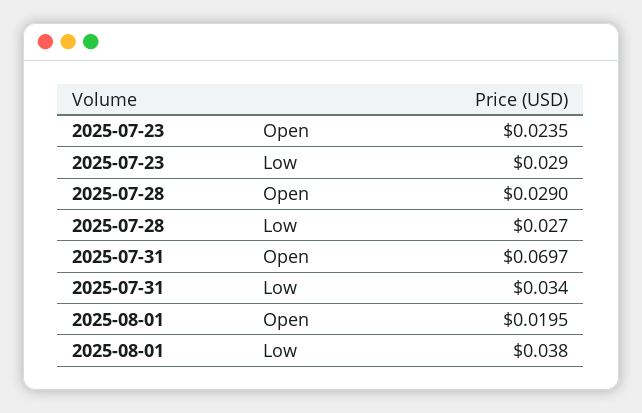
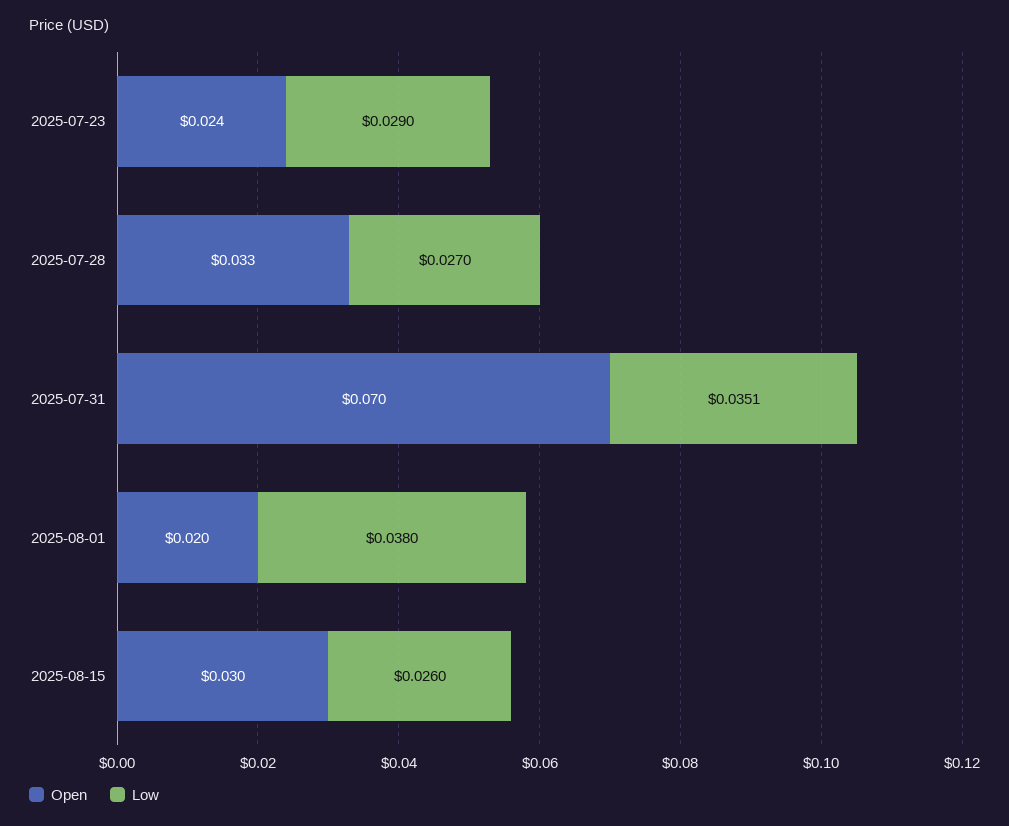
Open, 2025-07-28: 0.029 -> 0.033
Low, 2025-07-31: 0.034 -> 0.0351
Open, 2025-08-15: none -> 0.03
Low, 2025-08-15: none -> 0.026

